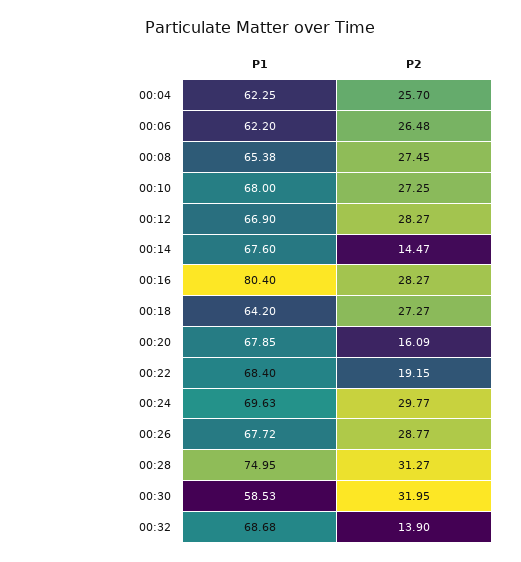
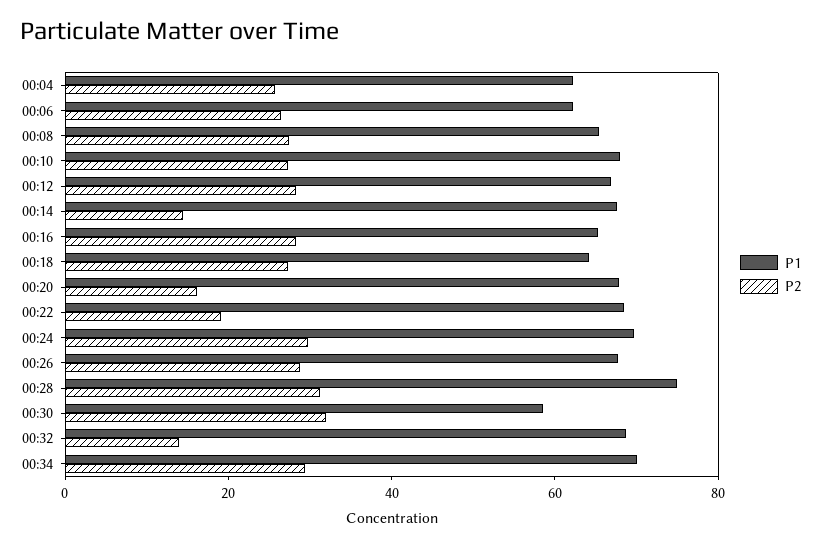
P1, 00:16: 80.4 -> 65
P1, 00:34: none -> 70
P2, 00:34: none -> 30

